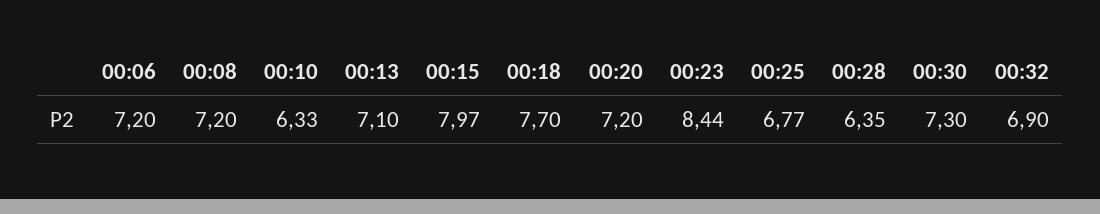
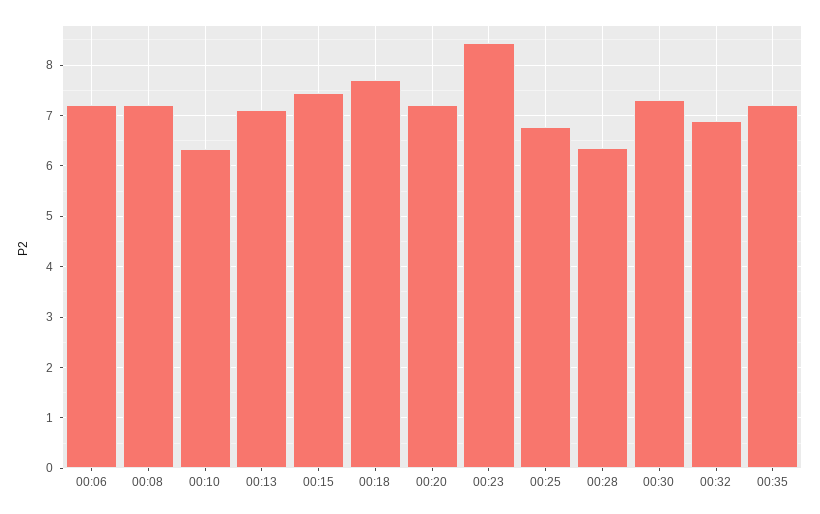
00:15: 7.97 -> 7.4
00:35: none -> 7.2

